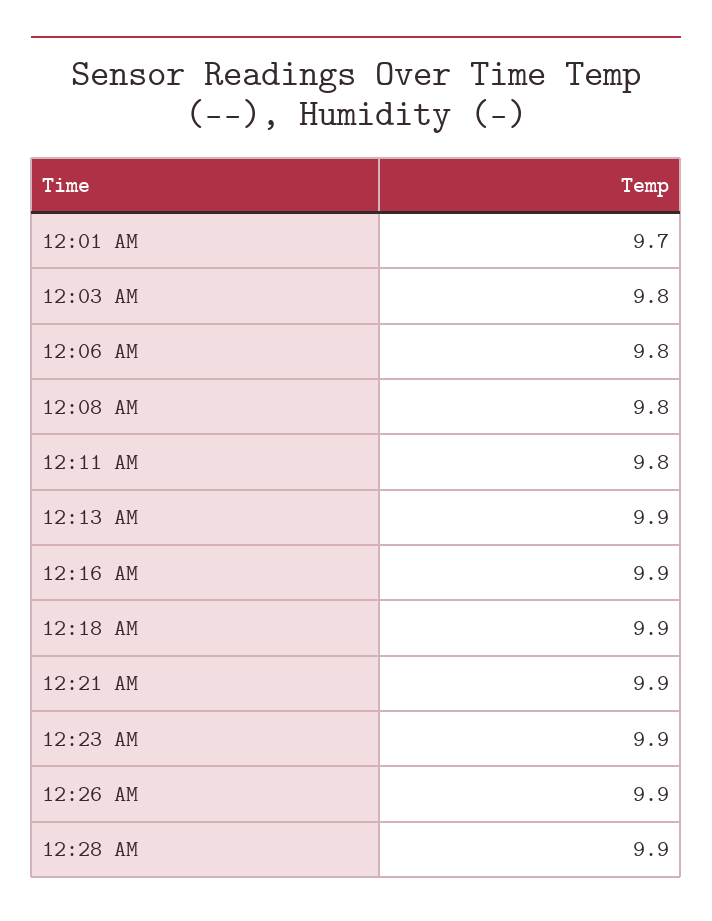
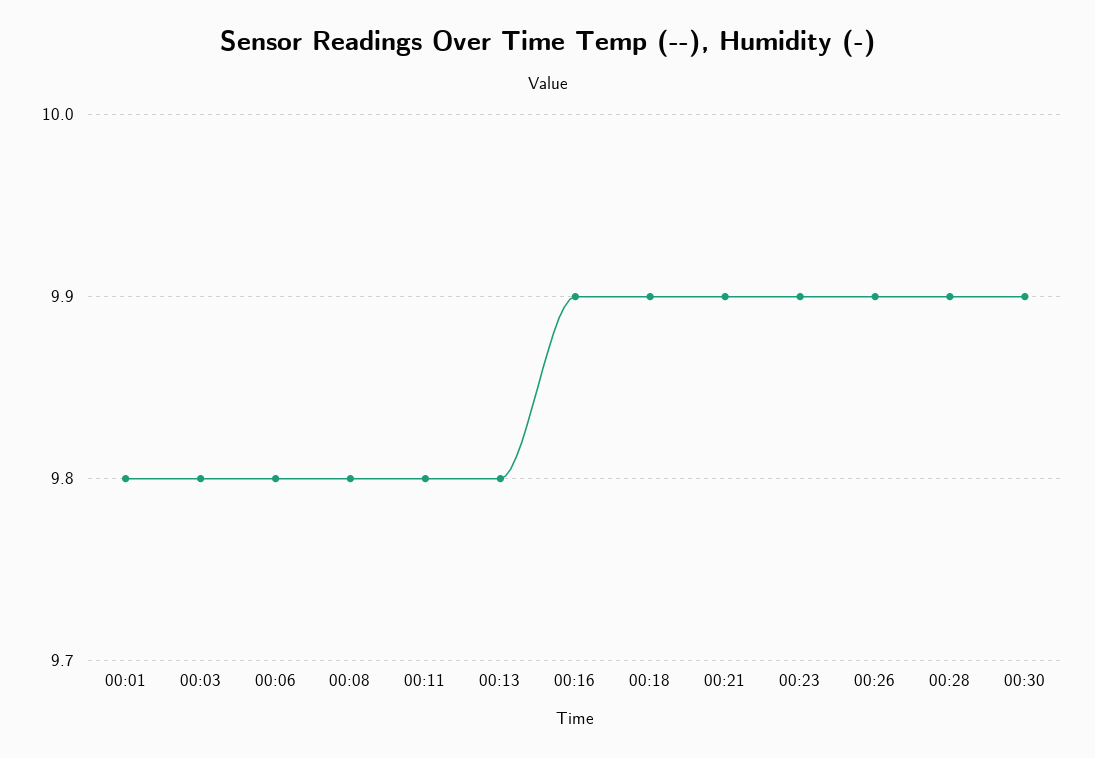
12:01 AM: 9.7 -> 9.8
12:13 AM: 9.9 -> 9.8
00:30: none -> 9.9

